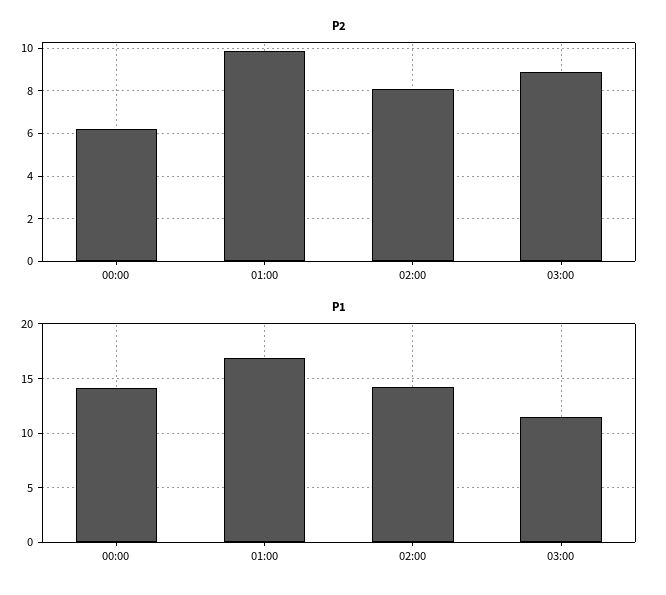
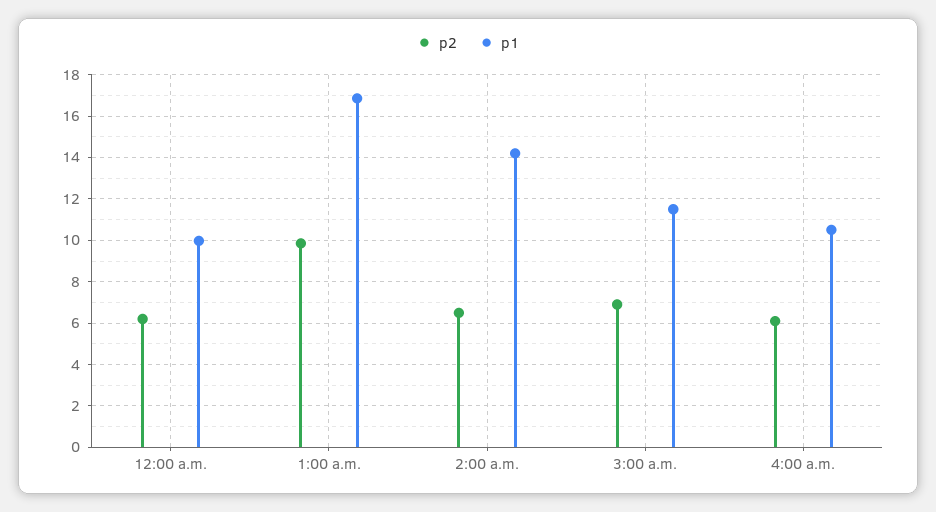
P2, 02:00: 8 -> 6.5
P2, 03:00: 9 -> 7
P1, 00:00: 14 -> 10
P2, 4:00 a.m.: none -> 6
P1, 4:00 a.m.: none -> 10.5

